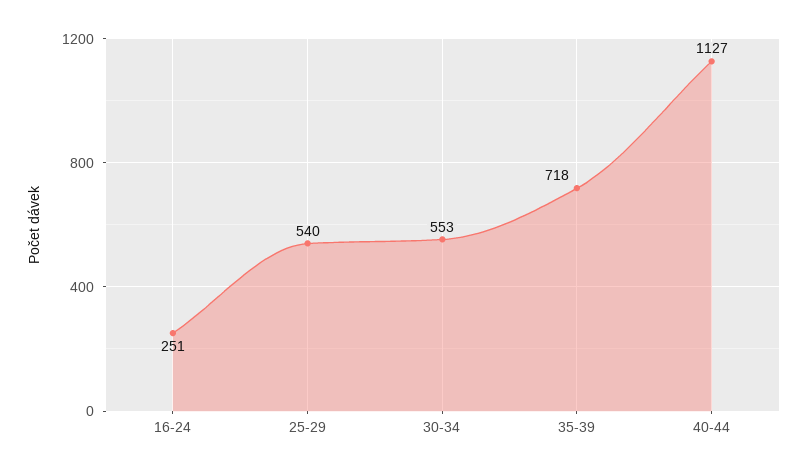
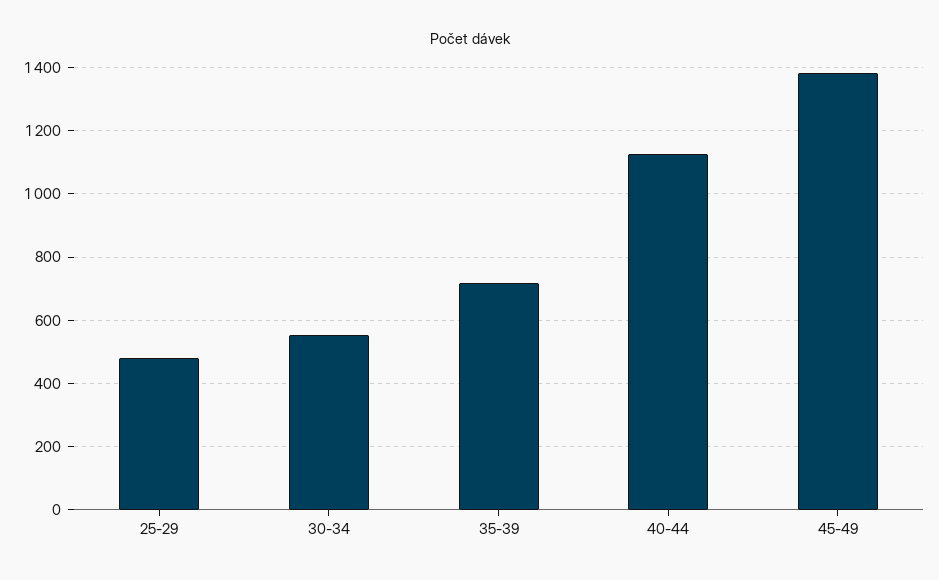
16-24: 251 -> none
25-29: 540 -> 480
45-49: none -> 1380

